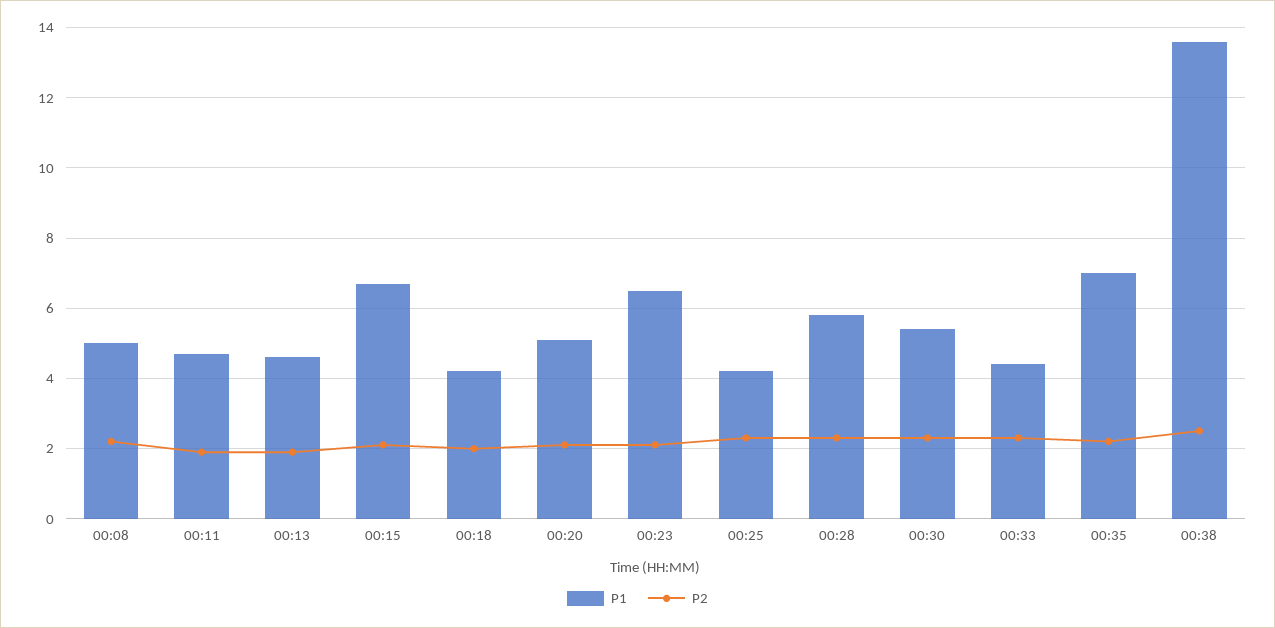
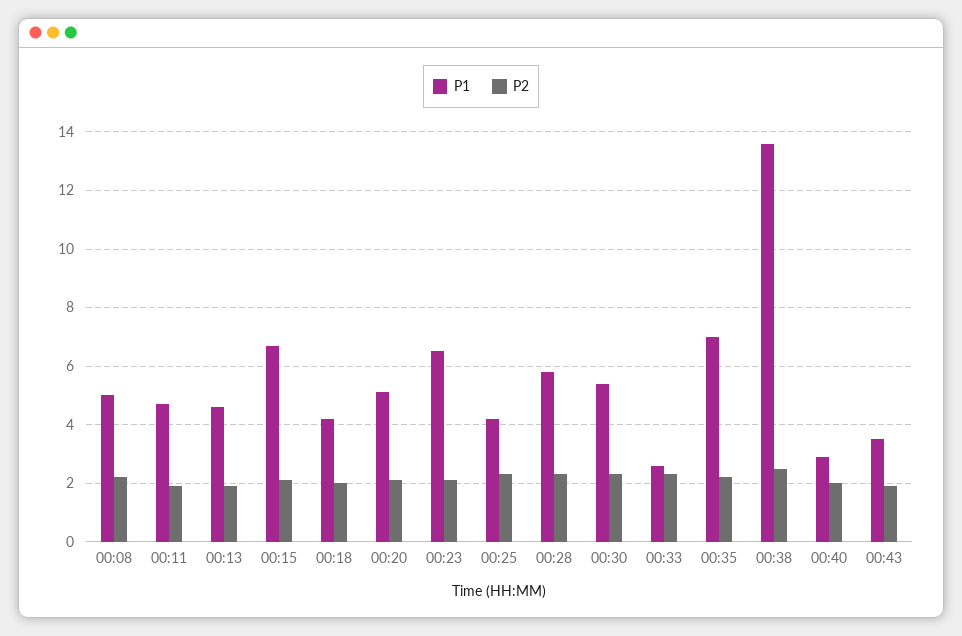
P1, 00:33: 4.5 -> 2.5
P1, 00:40: none -> 3
P2, 00:40: none -> 2
P1, 00:43: none -> 3.5
P2, 00:43: none -> 2

